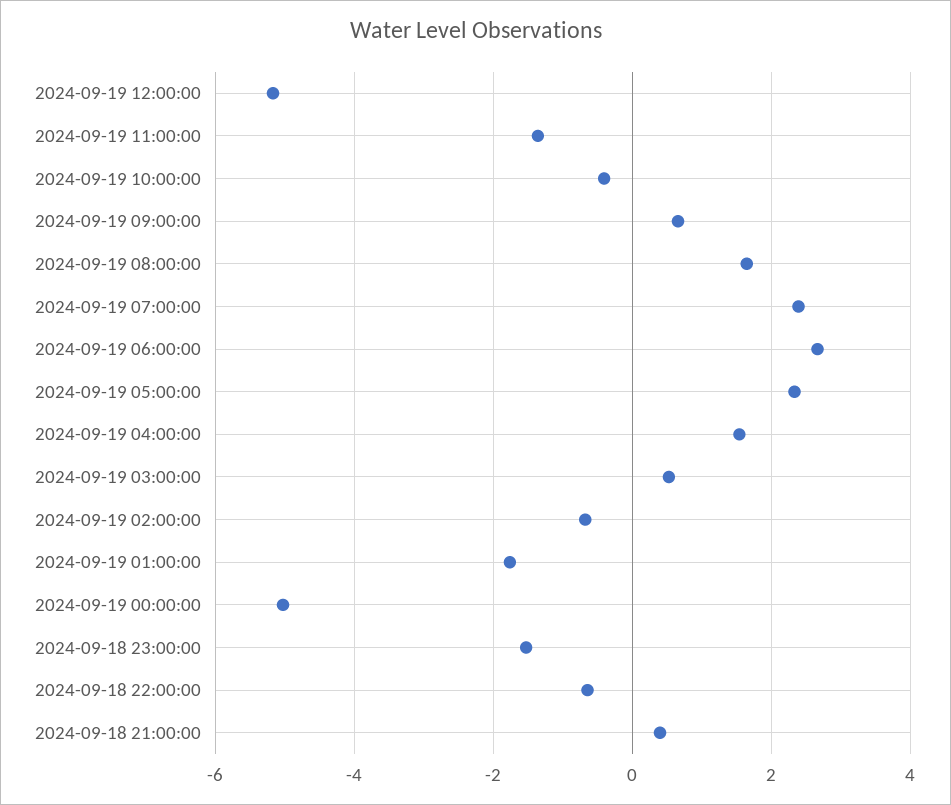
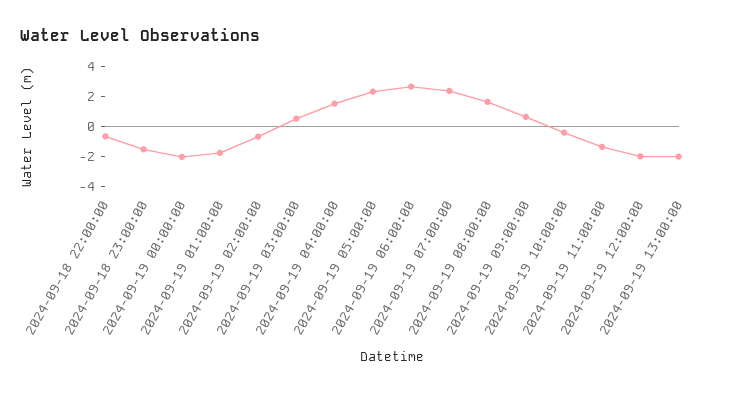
2024-09-19 12:00:00: -5.2 -> -2
2024-09-19 00:00:00: -5 -> -2
2024-09-18 21:00:00: 0.4 -> none
2024-09-19 13:00:00: none -> -2

